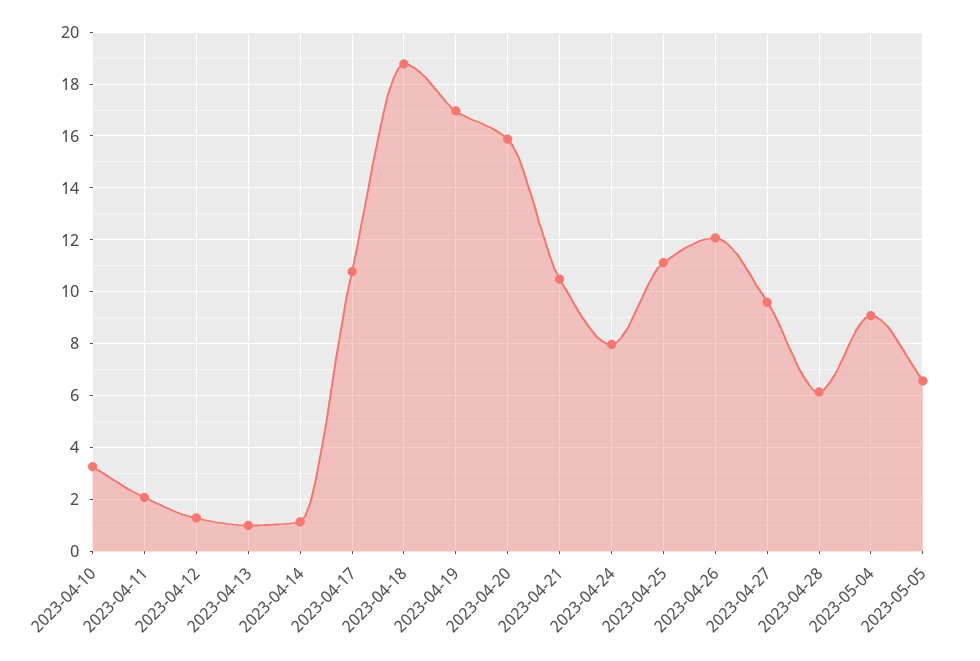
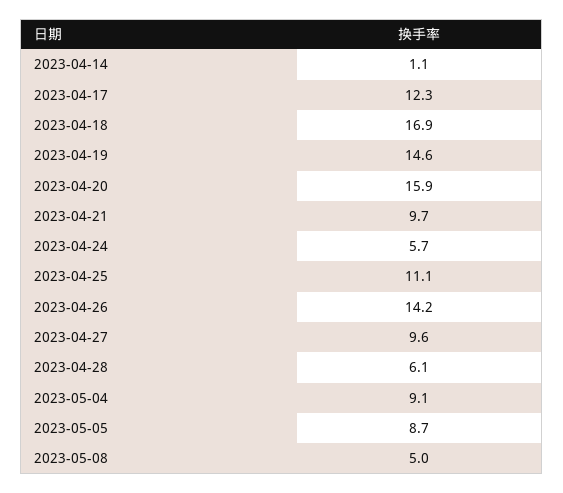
2023-04-10: 3.25 -> none
2023-04-11: 2 -> none
2023-04-12: 1.25 -> none
2023-04-13: 1 -> none
2023-04-17: 10.75 -> 12.3
2023-04-18: 18.75 -> 16.9
2023-04-19: 17 -> 14.6
2023-04-21: 10.5 -> 9.7
2023-04-24: 8 -> 5.7
2023-04-26: 12 -> 14.2
2023-05-05: 6.5 -> 8.7
2023-05-08: none -> 5

